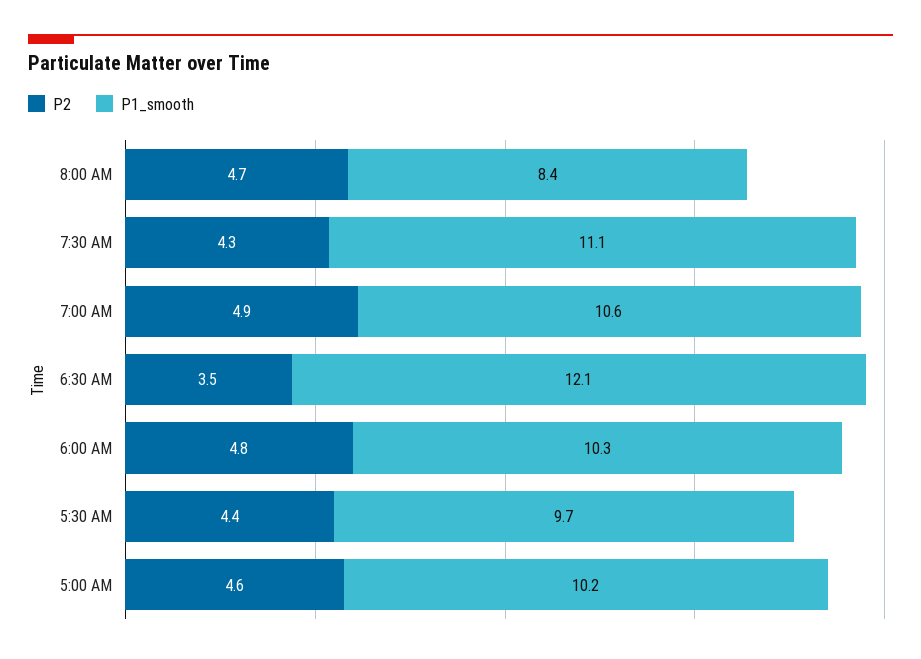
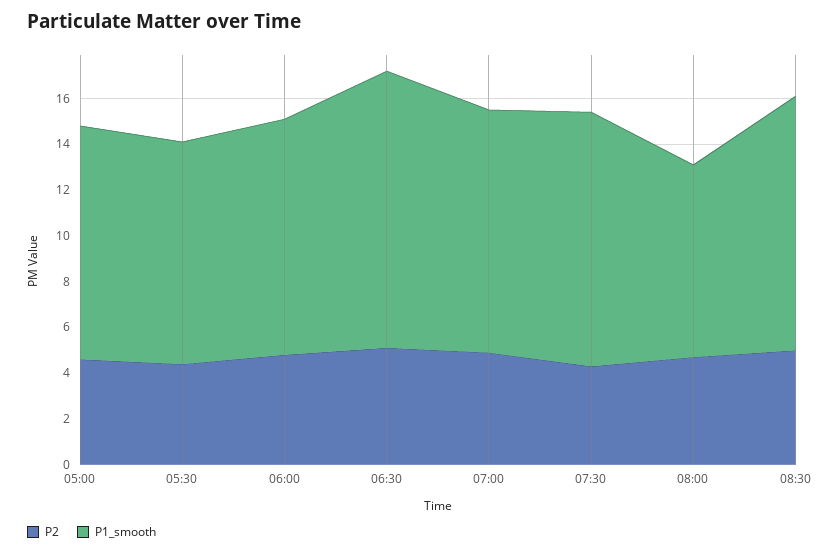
P2, 6:30 AM: 3.5 -> 5
P2, 08:30: none -> 5
P1_smooth, 08:30: none -> 11

